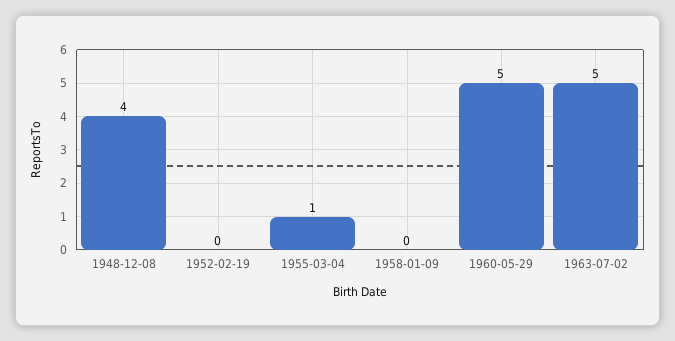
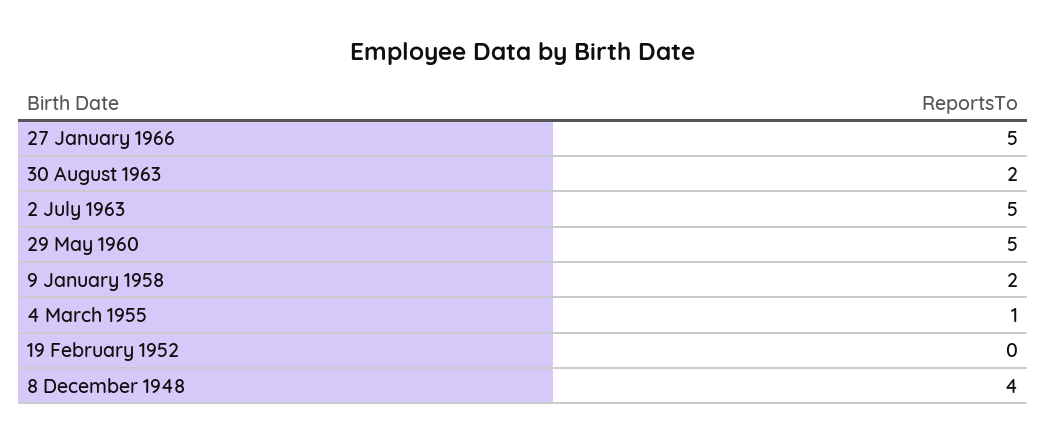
1958-01-09: 0 -> 2
27 January 1966: none -> 5
30 August 1963: none -> 2

